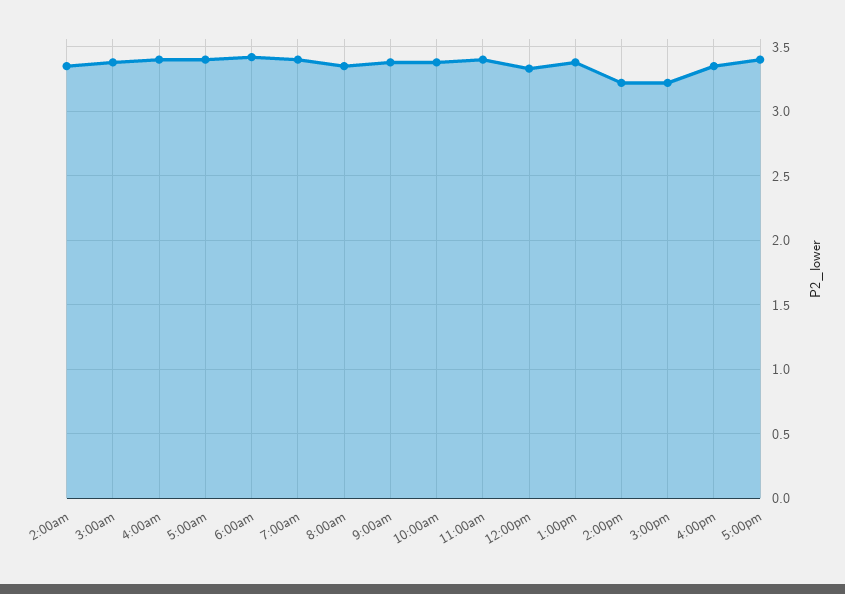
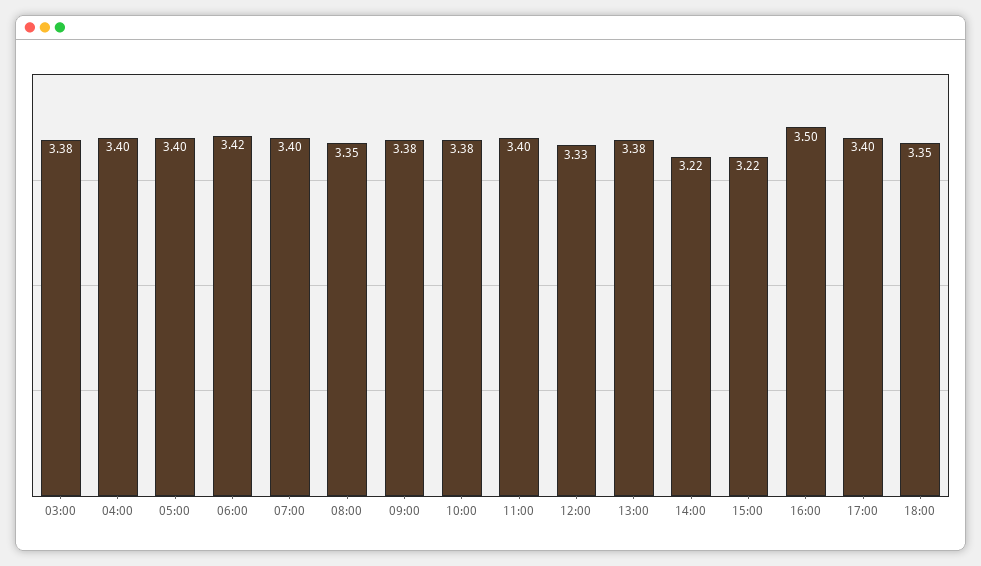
2:00am: 3.35 -> none
4:00pm: 3.35 -> 3.5
18:00: none -> 3.35

